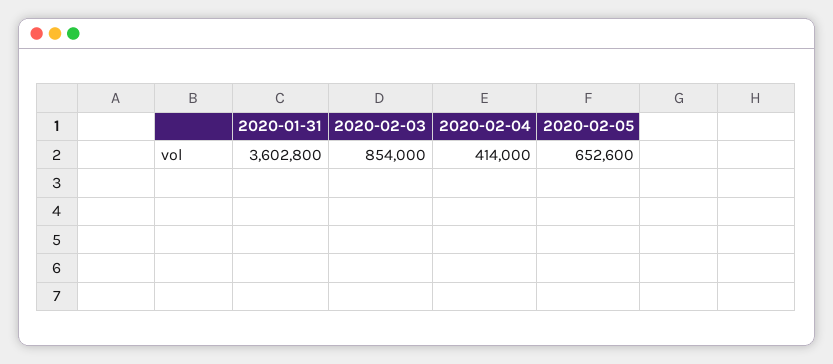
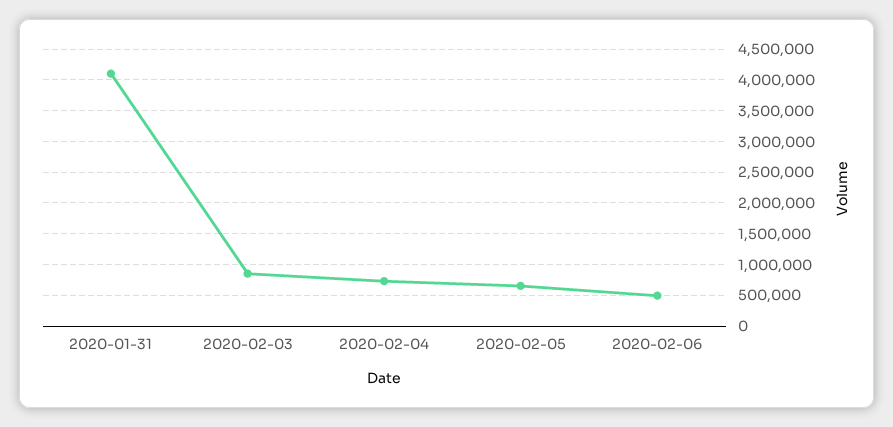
2020-01-31: 3602800 -> 4100000
2020-02-04: 414000 -> 700000
2020-02-06: none -> 500000

